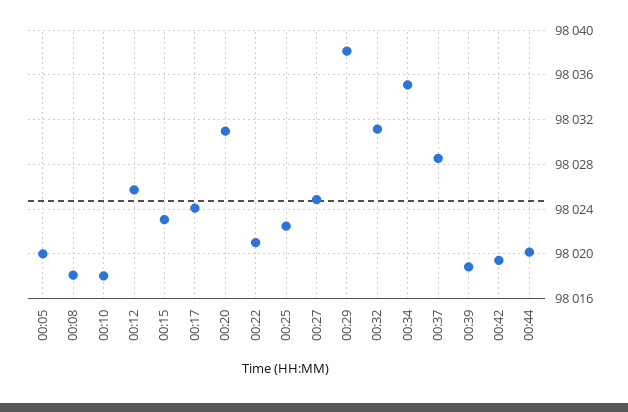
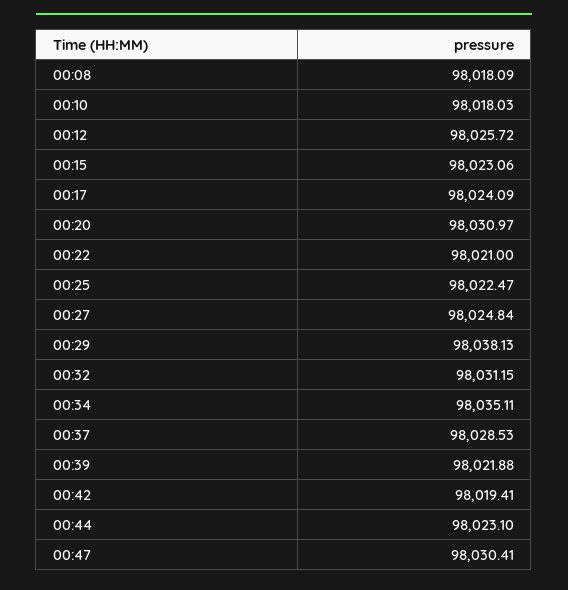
00:05: 98020 -> none
00:39: 98019 -> 98021.88
00:44: 98020 -> 98023.1
00:47: none -> 98030.41

